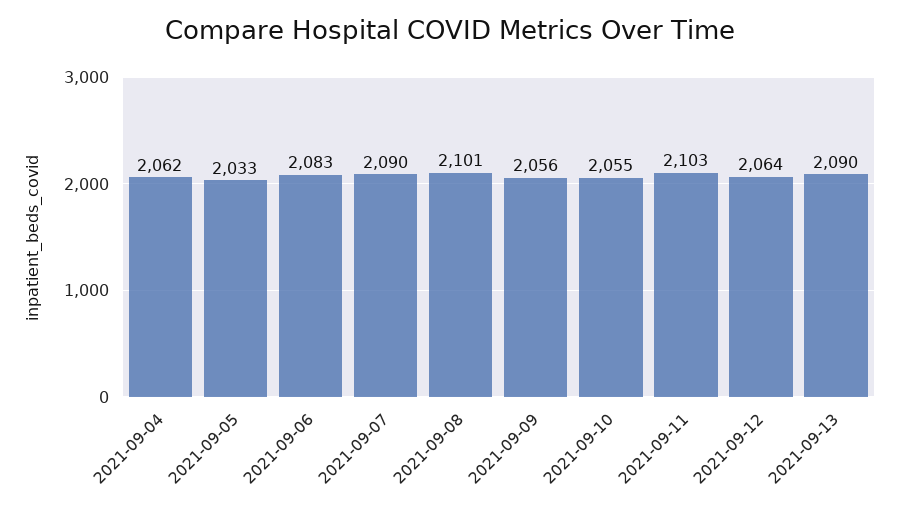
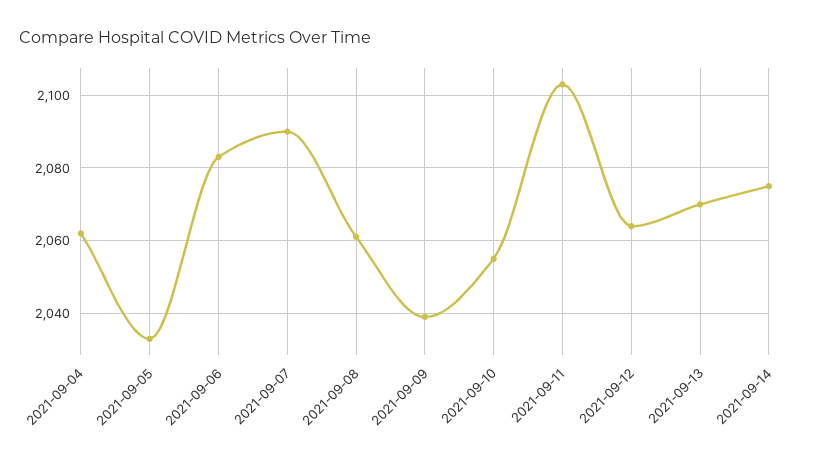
2021-09-08: 2101 -> 2060
2021-09-09: 2056 -> 2040
2021-09-13: 2090 -> 2070
2021-09-14: none -> 2075

